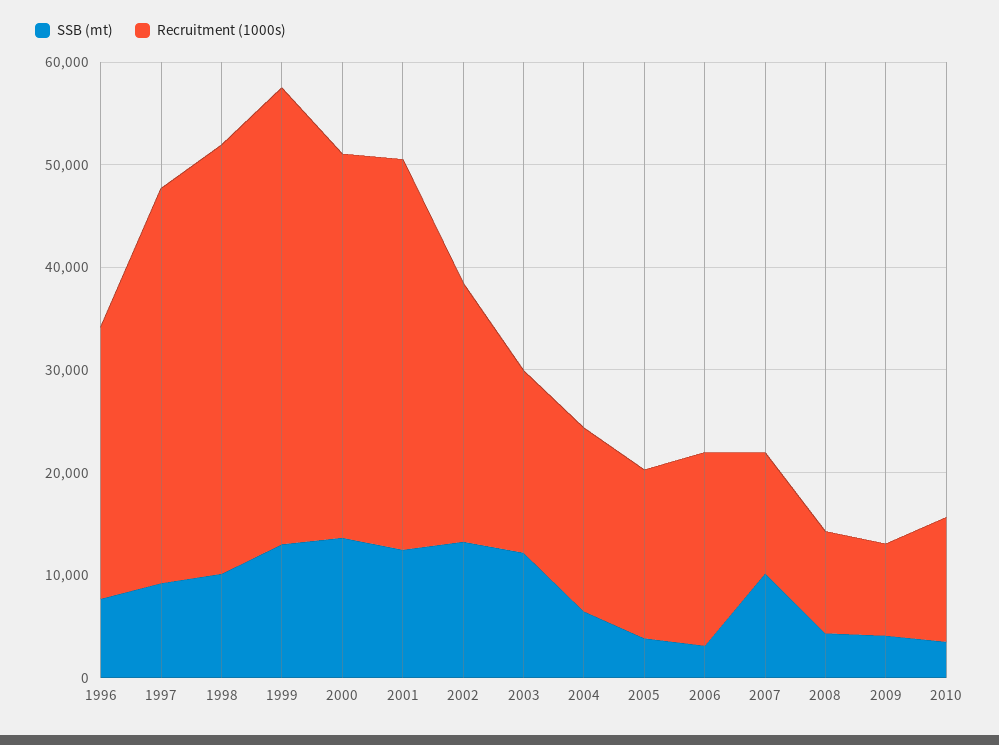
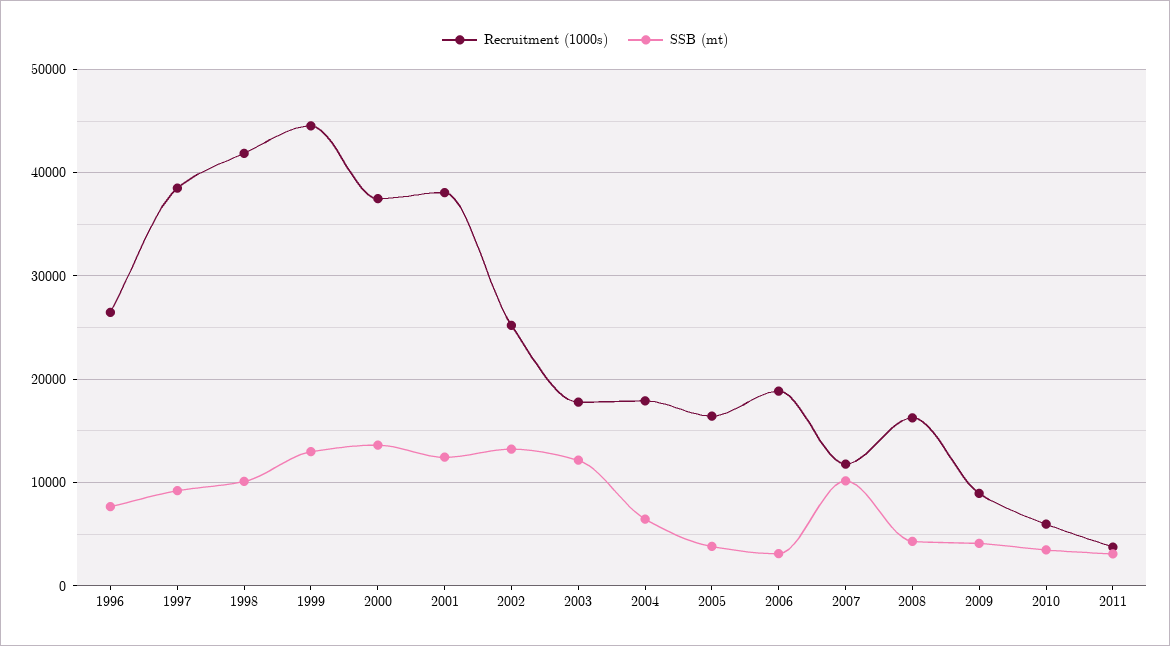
Recruitment (1000s), 2008: 10000 -> 16000
Recruitment (1000s), 2010: 12000 -> 6000
Recruitment (1000s), 2011: none -> 4000
SSB (mt), 2011: none -> 3000

